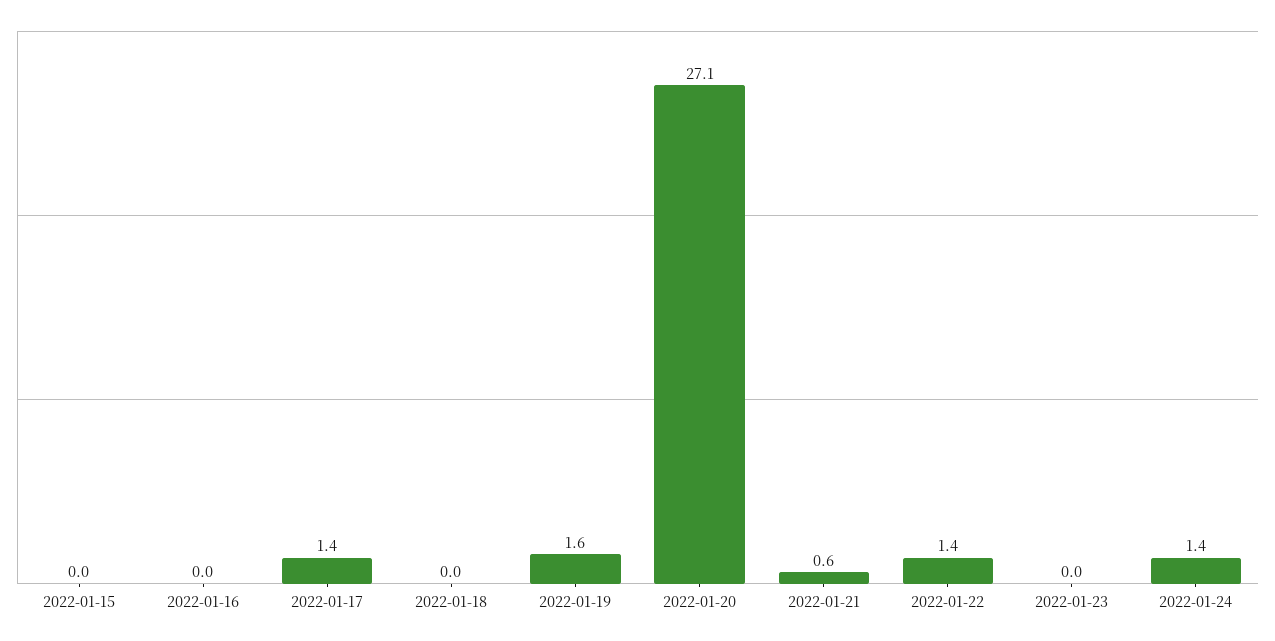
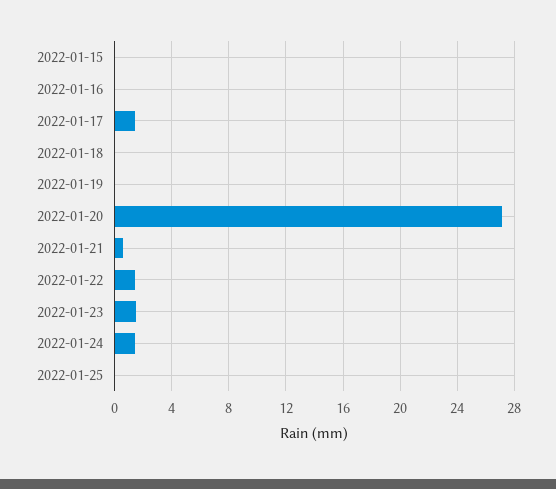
2022-01-19: 1.6 -> 0
2022-01-23: 0 -> 1.5
2022-01-25: none -> 0

